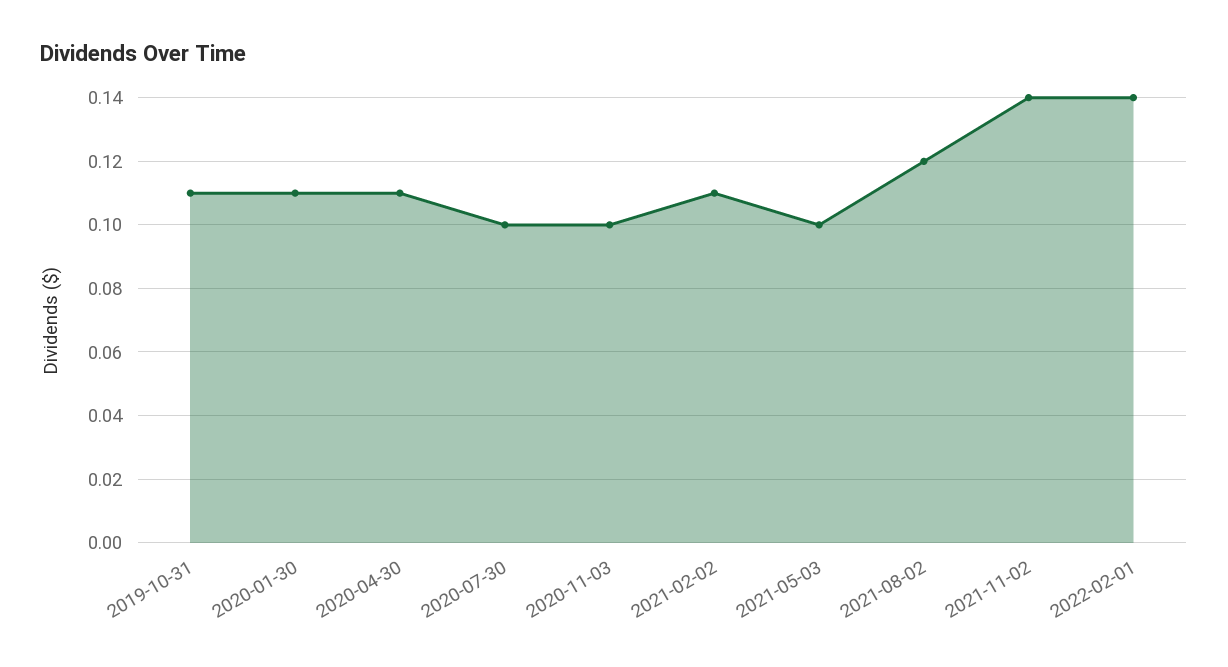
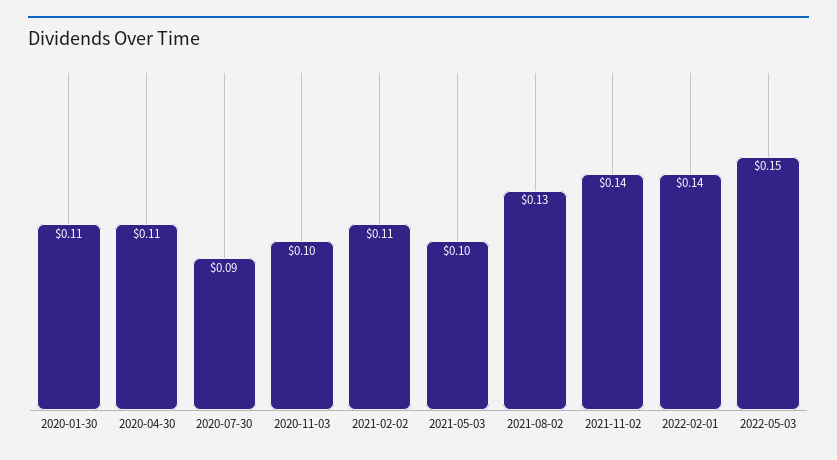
2019-10-31: 0.11 -> none
2020-07-30: 0.1 -> 0.09
2021-08-02: 0.12 -> 0.13
2022-05-03: none -> 0.15

